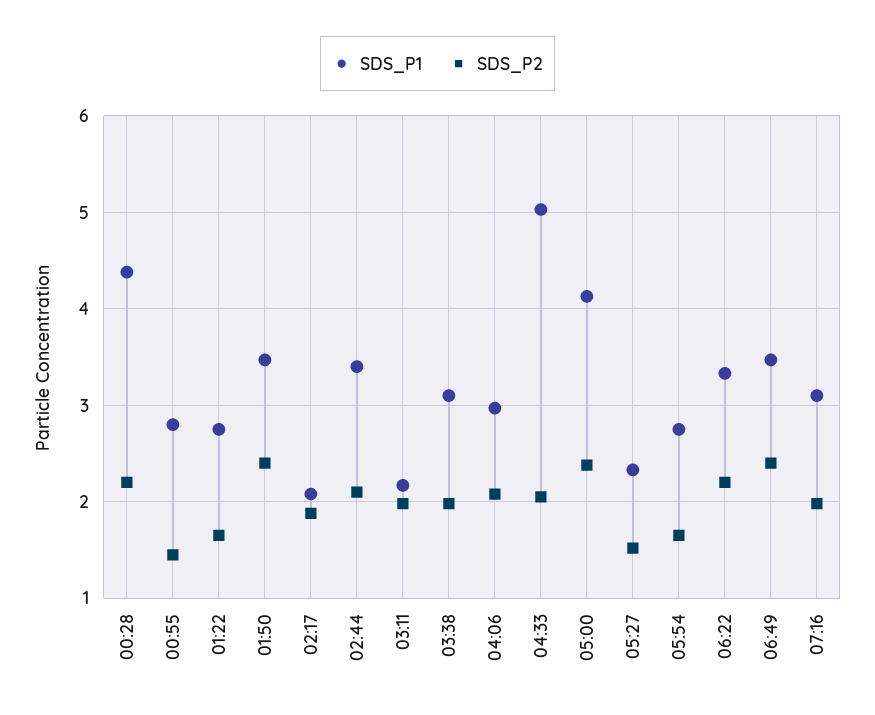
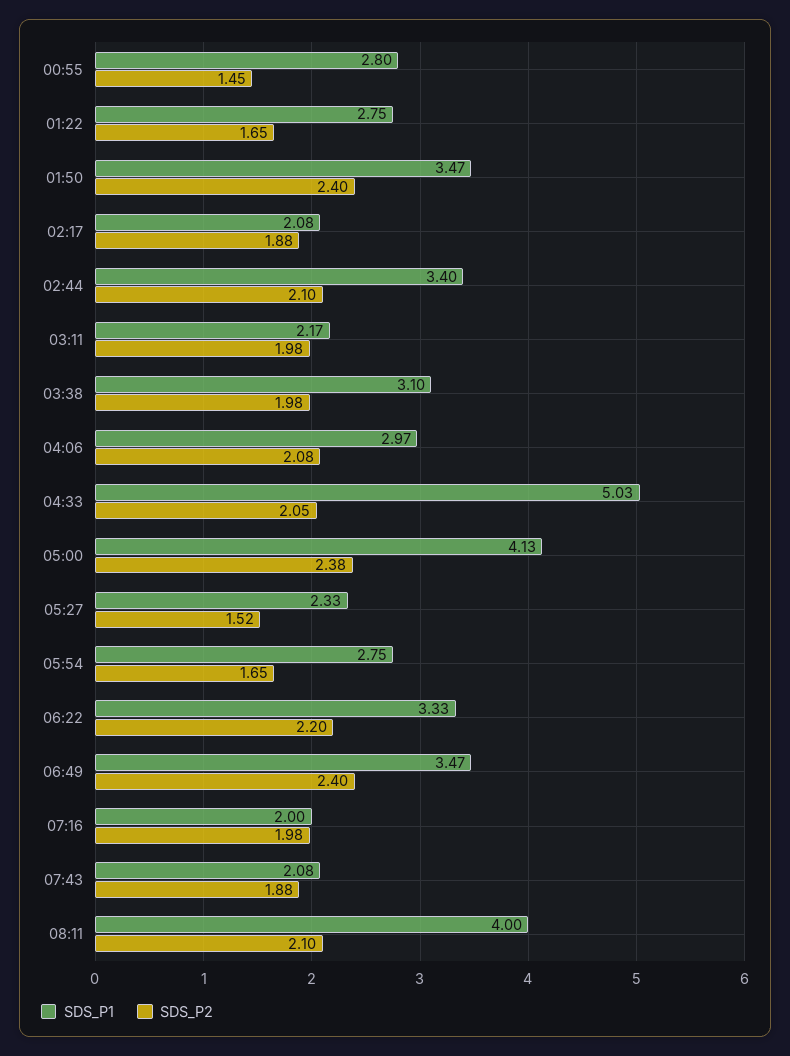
SDS_P1, 00:28: 4.4 -> none
SDS_P2, 00:28: 2.2 -> none
SDS_P1, 07:16: 3.1 -> 2
SDS_P1, 07:43: none -> 2.08
SDS_P2, 07:43: none -> 1.88
SDS_P1, 08:11: none -> 4
SDS_P2, 08:11: none -> 2.1

